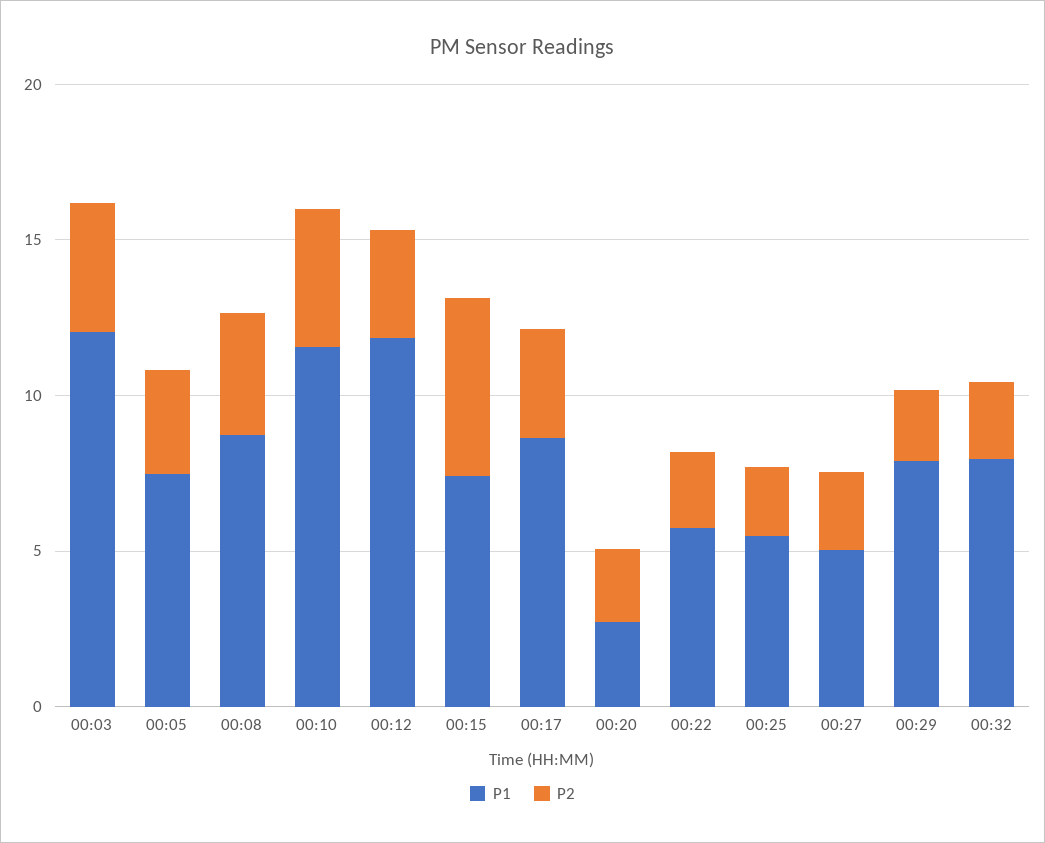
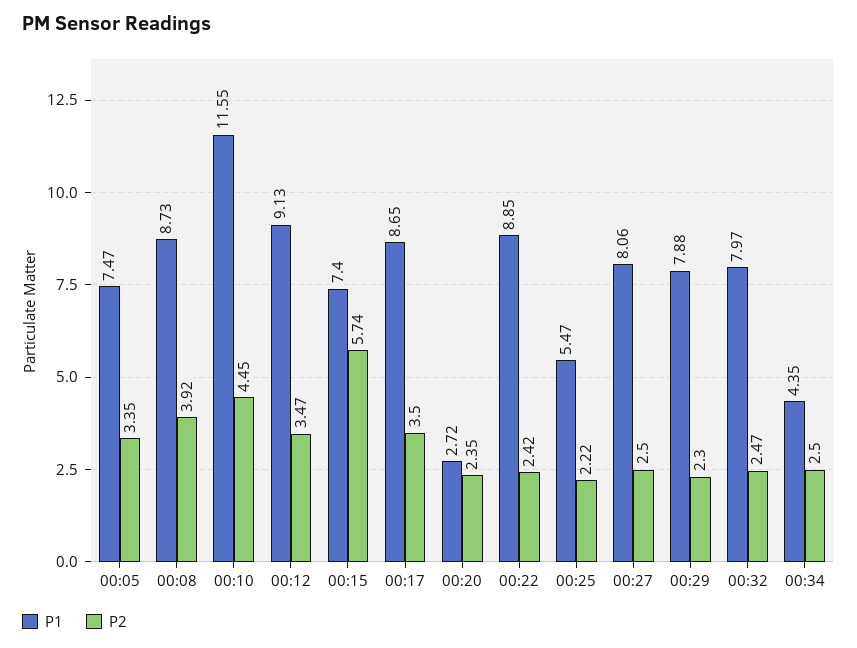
P1, 00:03: 12 -> none
P2, 00:03: 4 -> none
P1, 00:12: 12 -> 9.13
P1, 00:22: 6 -> 8.85
P1, 00:27: 5 -> 8.06
P1, 00:34: none -> 4.35
P2, 00:34: none -> 2.5

